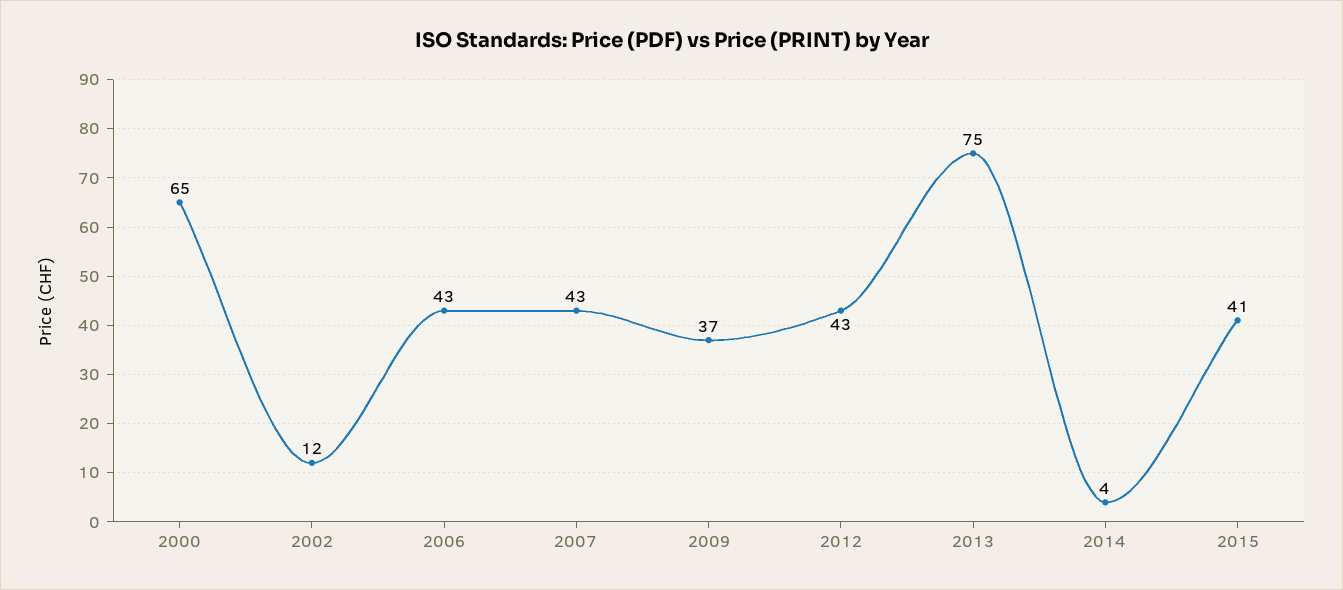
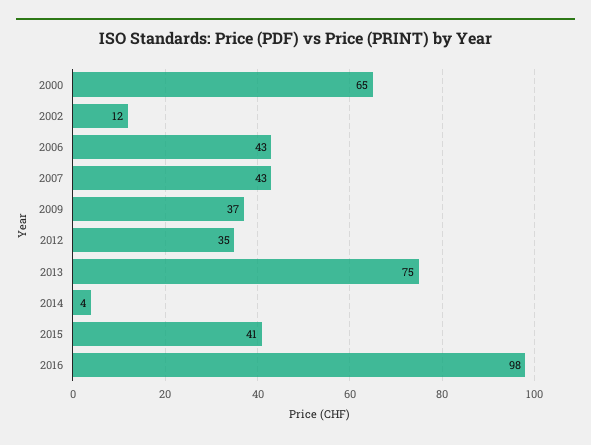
2012: 43 -> 35
2016: none -> 98

